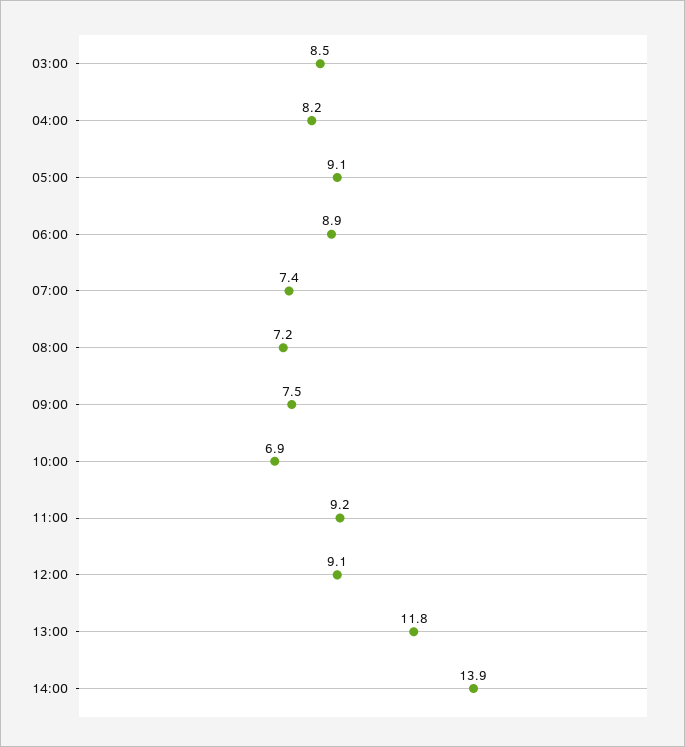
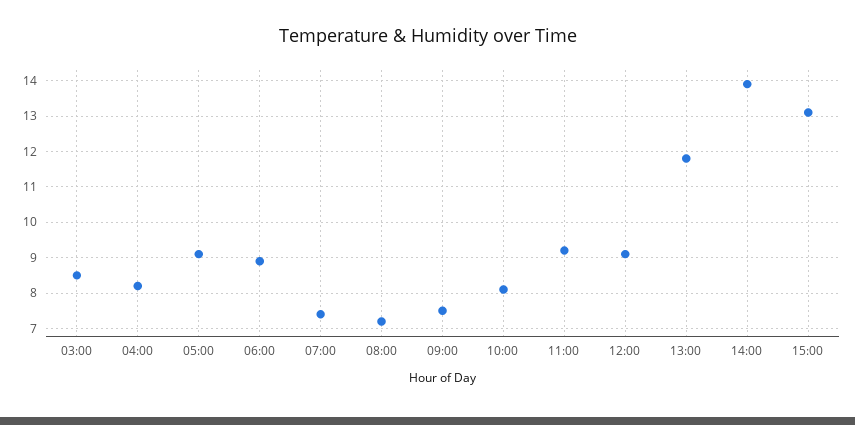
10:00: 6.9 -> 8
15:00: none -> 13

